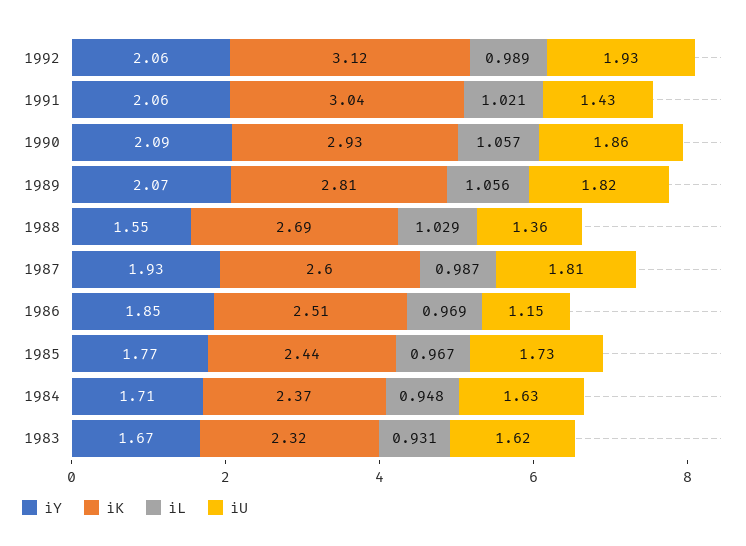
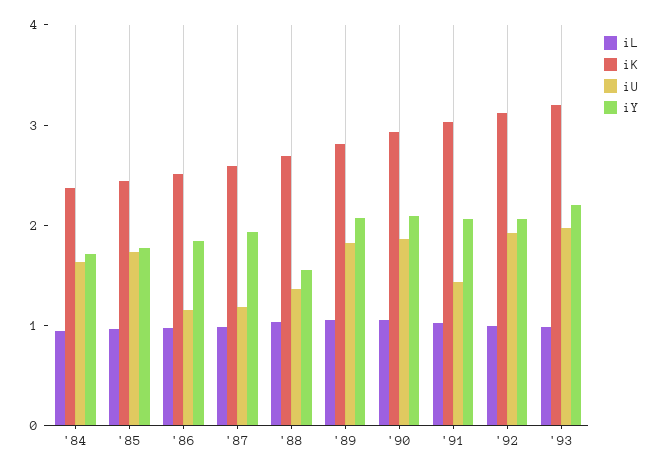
iU, 1987: 1.81 -> 1.2
iY, 1983: 1.67 -> none
iK, 1983: 2.32 -> none
iL, 1983: 0.931 -> none
iU, 1983: 1.62 -> none
iL, '93: none -> 1
iK, '93: none -> 3.2
iU, '93: none -> 2
iY, '93: none -> 2.2

